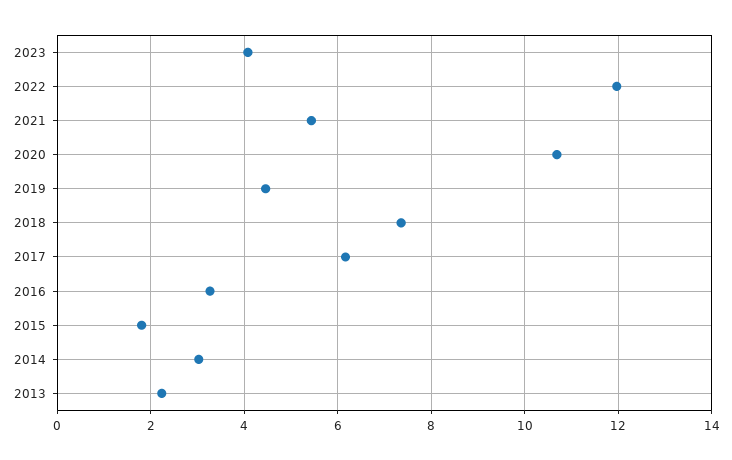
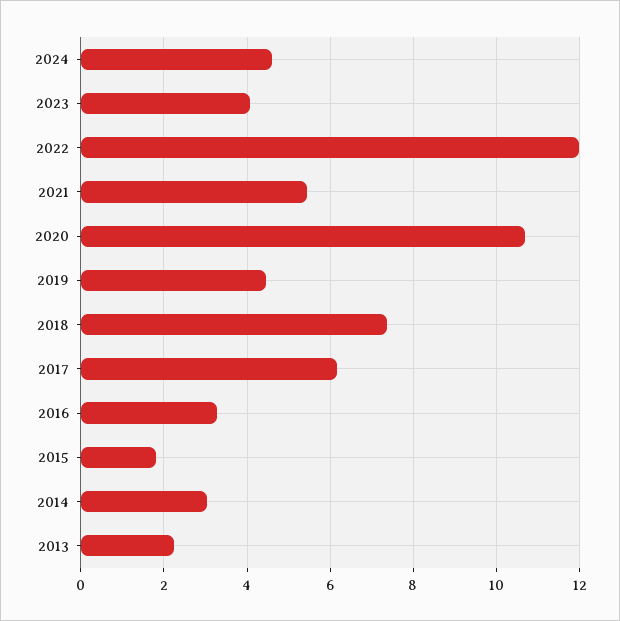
2024: none -> 4.6

